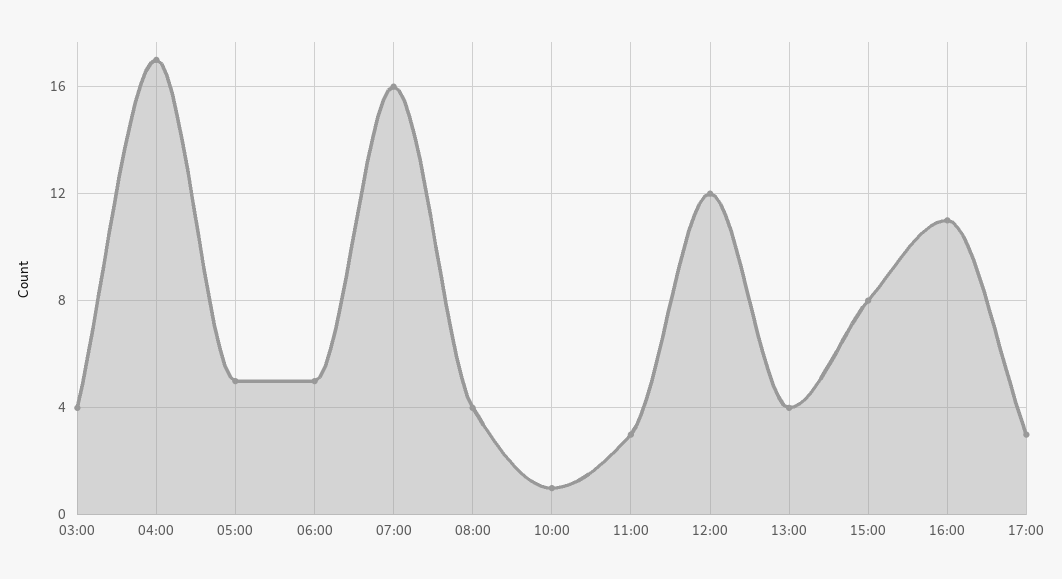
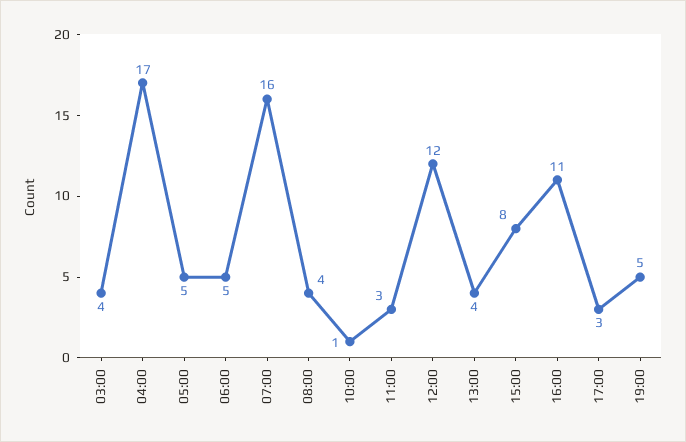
19:00: none -> 5

